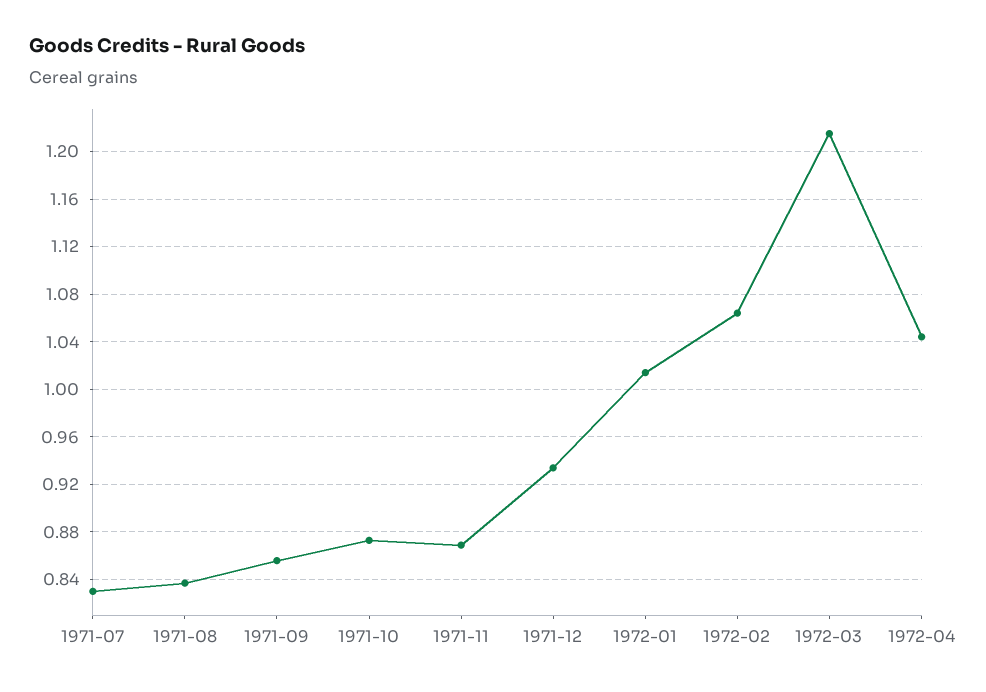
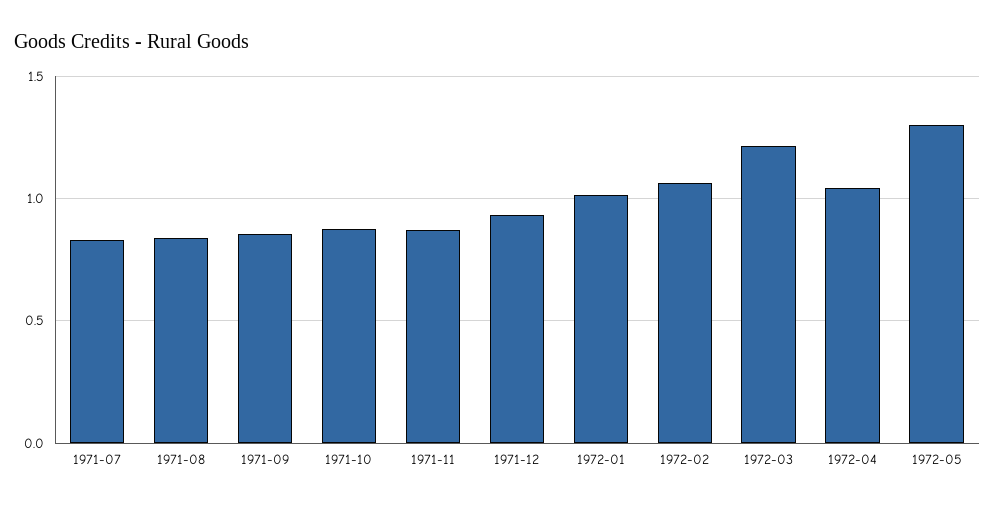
1972-05: none -> 1.3

